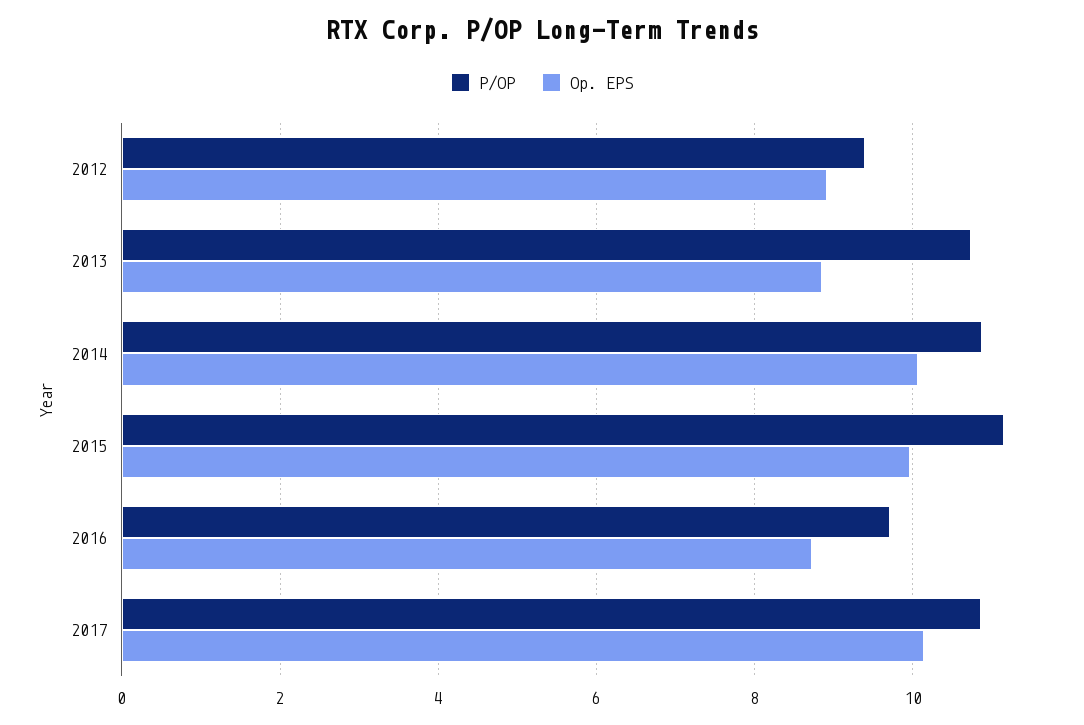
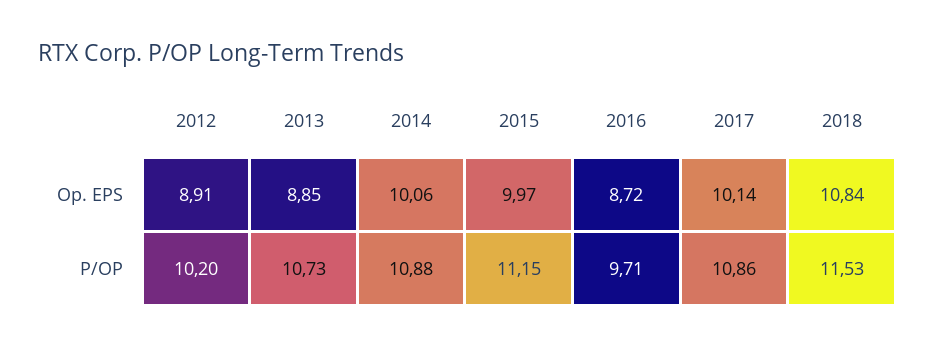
P/OP, 2012: 9.4 -> 10.2
Op. EPS, 2018: none -> 10.84
P/OP, 2018: none -> 11.53

